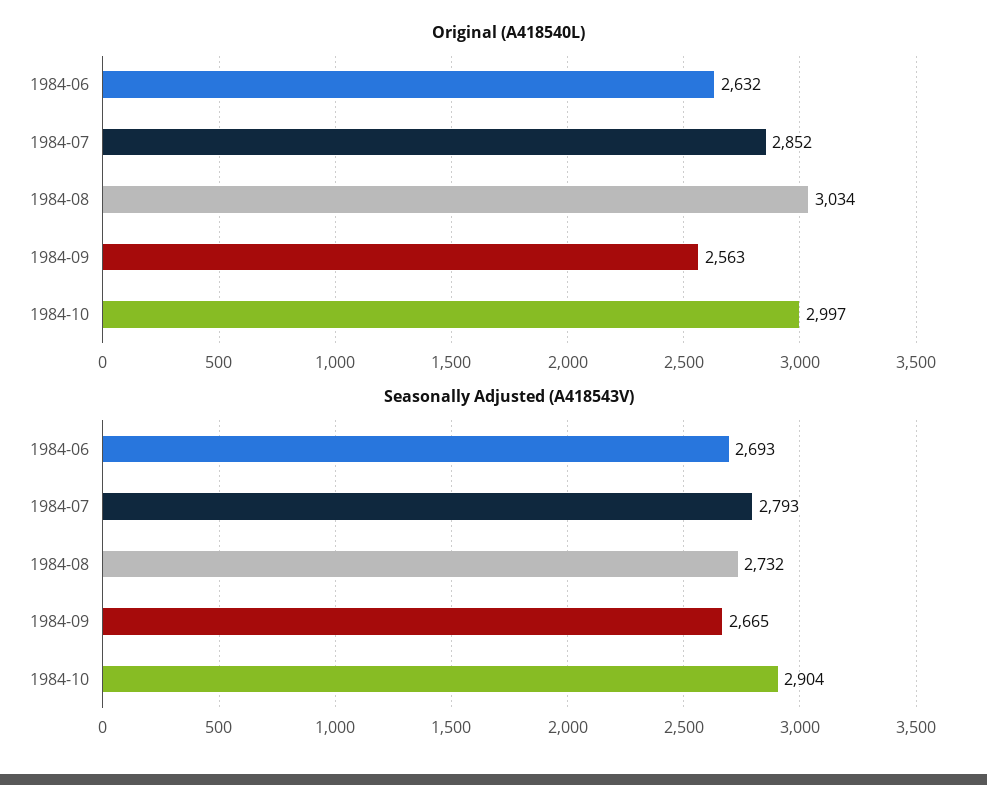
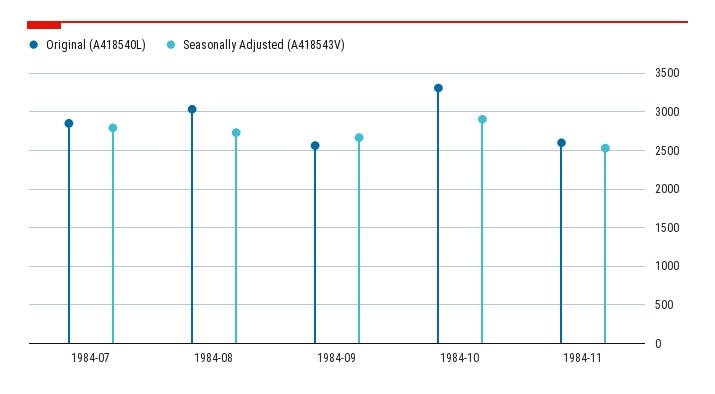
Original (A418540L), 1984-06: 2632 -> none
Original (A418540L), 1984-10: 2997 -> 3300
Seasonally Adjusted (A418543V), 1984-06: 2693 -> none
Original (A418540L), 1984-11: none -> 2600
Seasonally Adjusted (A418543V), 1984-11: none -> 2500

